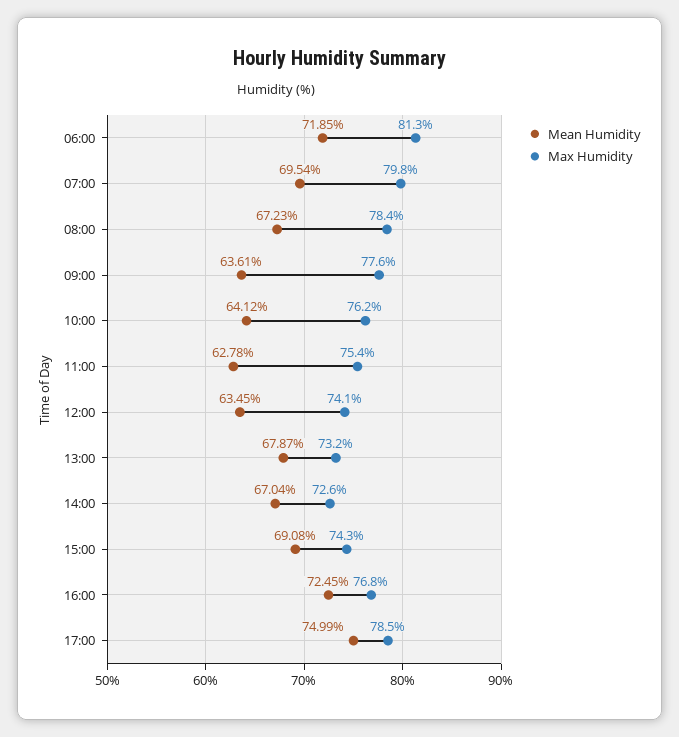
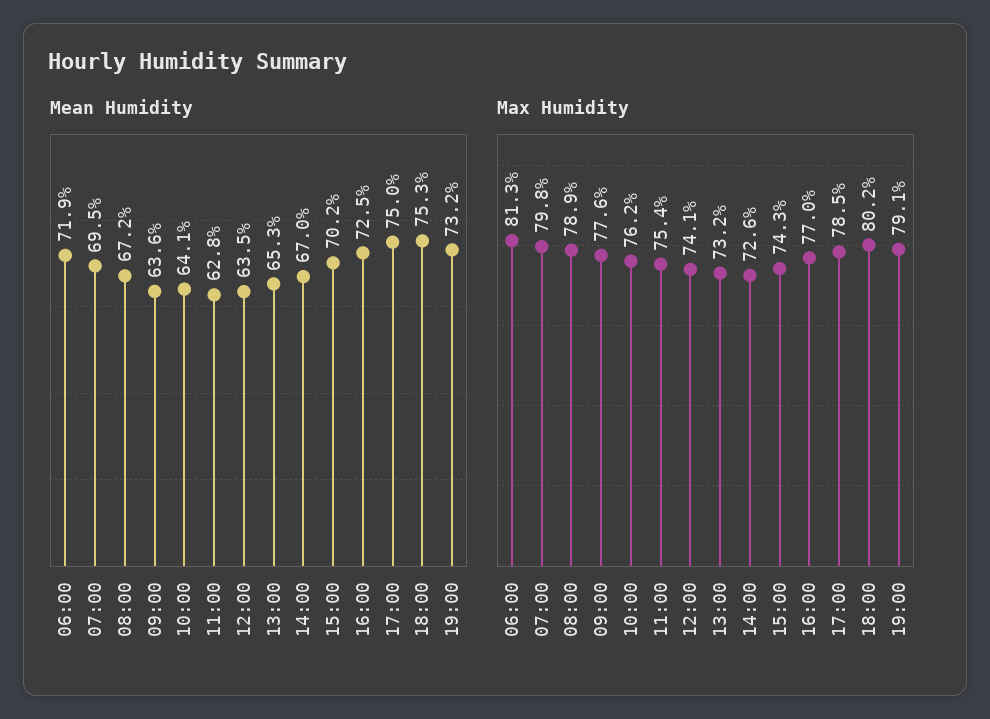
Max Humidity, 08:00: 78.4 -> 78.9
Mean Humidity, 13:00: 67.87 -> 65.3
Mean Humidity, 15:00: 69.08 -> 70.2
Max Humidity, 16:00: 76.8 -> 77
Mean Humidity, 18:00: none -> 75.3
Mean Humidity, 19:00: none -> 73.2
Max Humidity, 18:00: none -> 80.2
Max Humidity, 19:00: none -> 79.1

